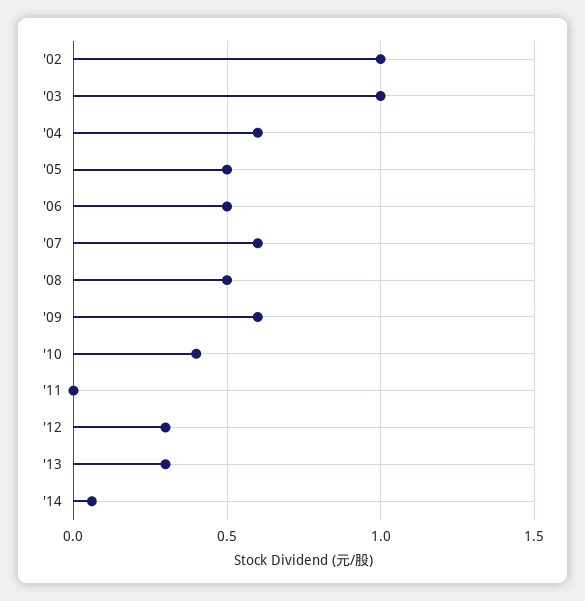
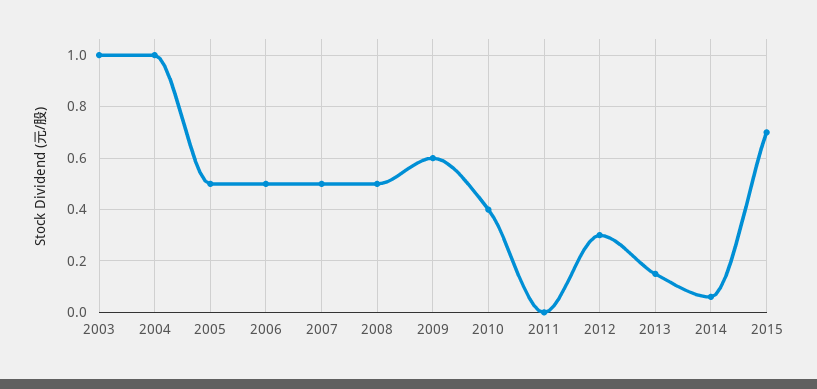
'02: 1 -> none
'04: 0.6 -> 1
'07: 0.6 -> 0.5
'13: 0.3 -> 0.15
2015: none -> 0.7

